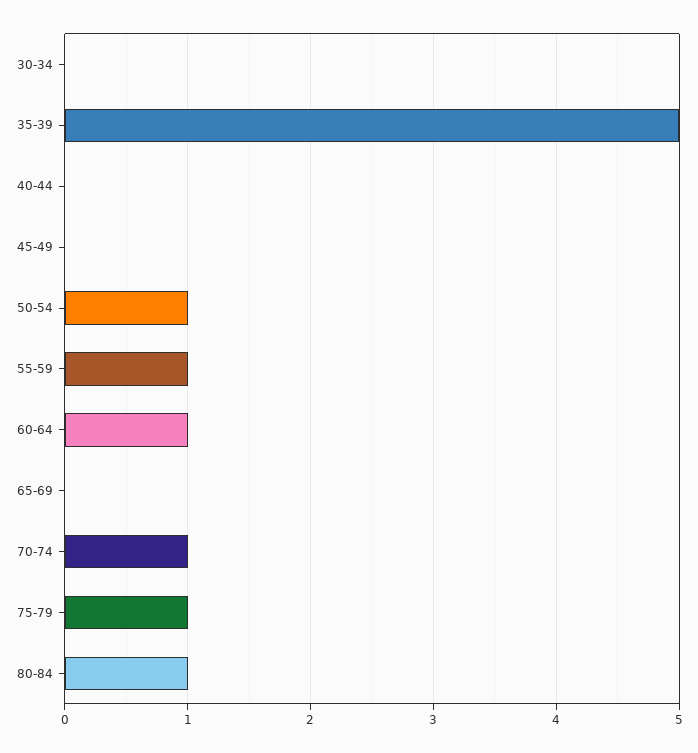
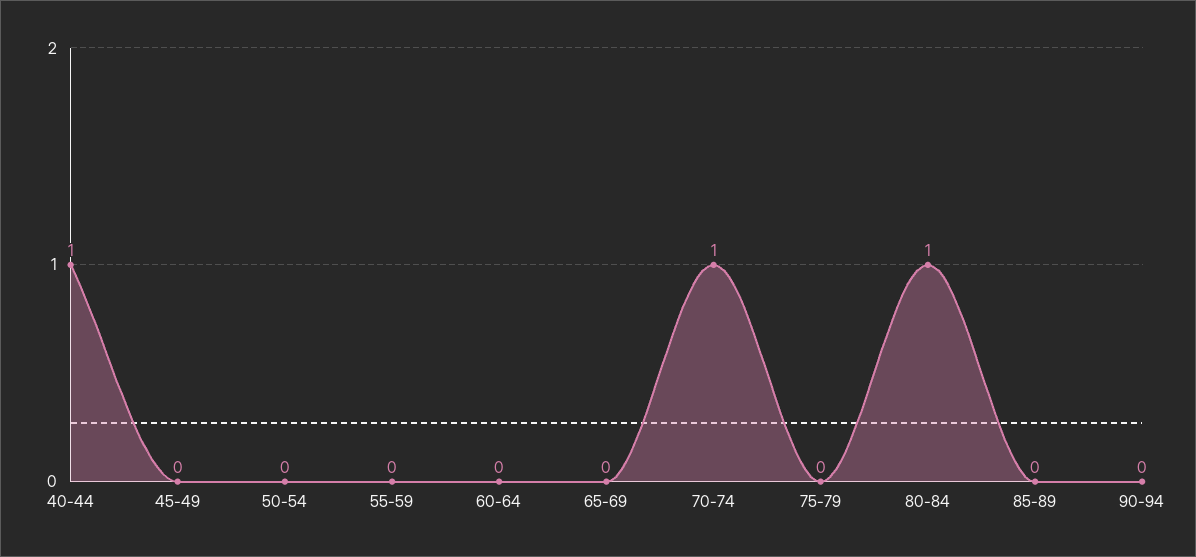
30-34: 0 -> none
35-39: 5 -> none
40-44: 0 -> 1
50-54: 1 -> 0
55-59: 1 -> 0
60-64: 1 -> 0
75-79: 1 -> 0
85-89: none -> 0
90-94: none -> 0

